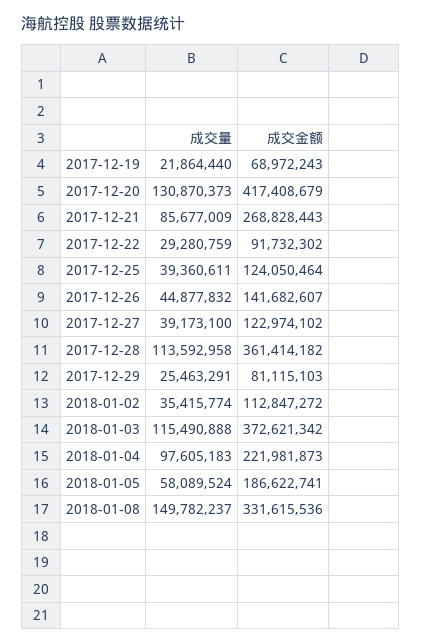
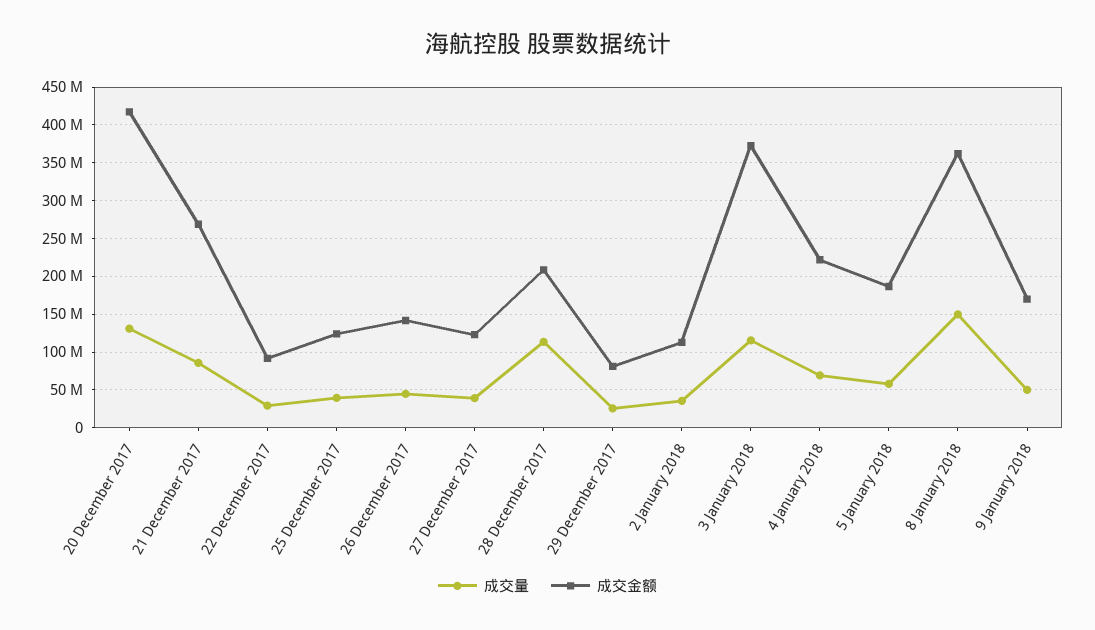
成交量, 2017-12-19: 21864440 -> none
成交金额, 2017-12-19: 68972243 -> none
成交金额, 2017-12-28: 361414182 -> 210000000
成交量, 2018-01-04: 97605183 -> 70000000
成交金额, 2018-01-08: 331615536 -> 360000000
成交量, 9 January 2018: none -> 50000000
成交金额, 9 January 2018: none -> 170000000

